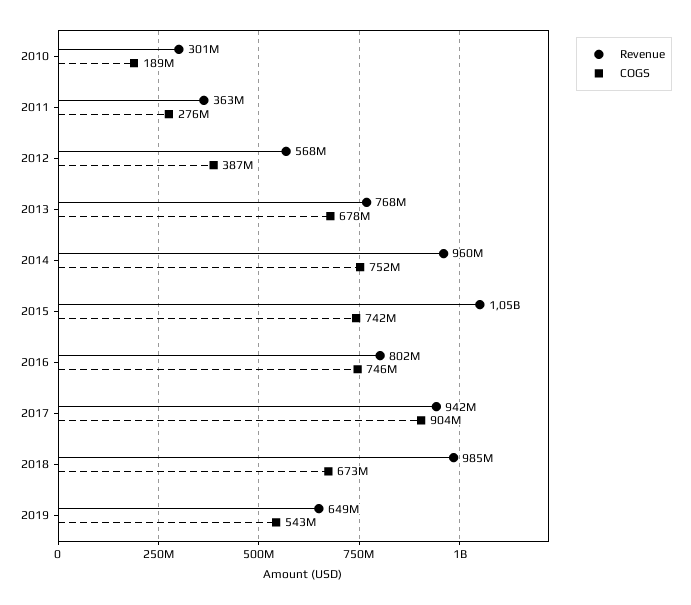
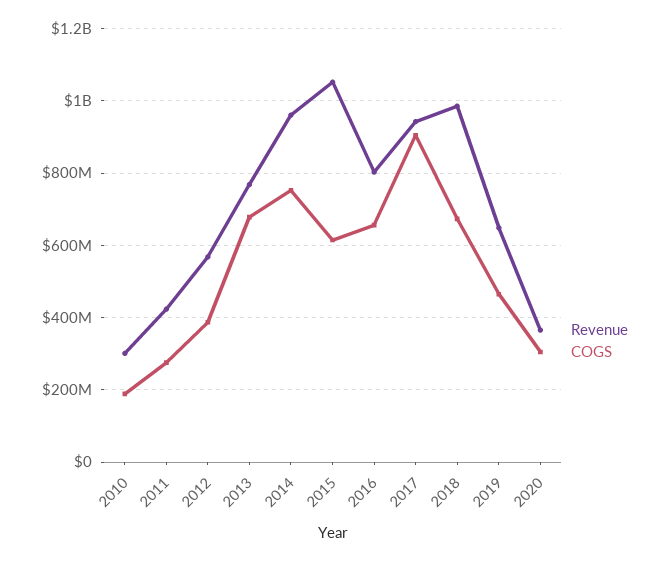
Revenue, 2011: 363000000 -> 420000000
COGS, 2015: 742000000 -> 620000000
COGS, 2016: 746000000 -> 660000000
COGS, 2019: 543000000 -> 460000000
Revenue, 2020: none -> 360000000
COGS, 2020: none -> 300000000

